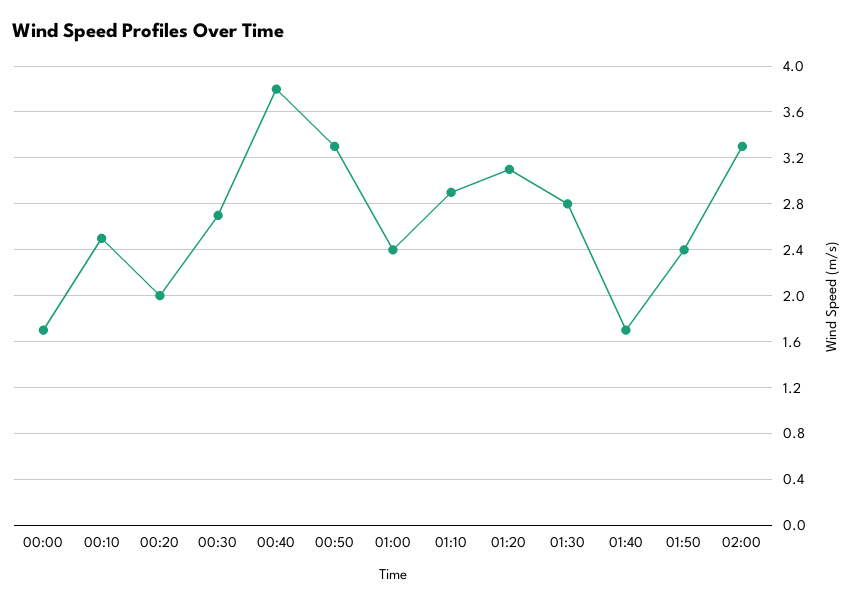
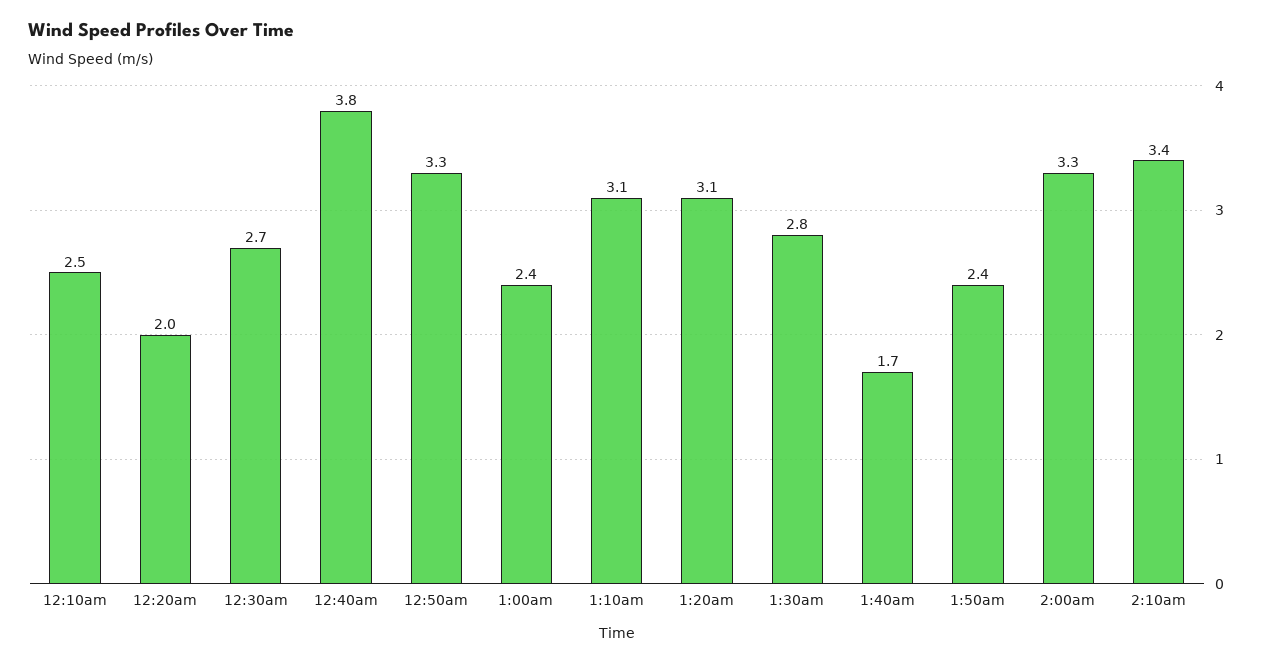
00:00: 1.7 -> none
01:10: 2.9 -> 3.1
2:10am: none -> 3.4

